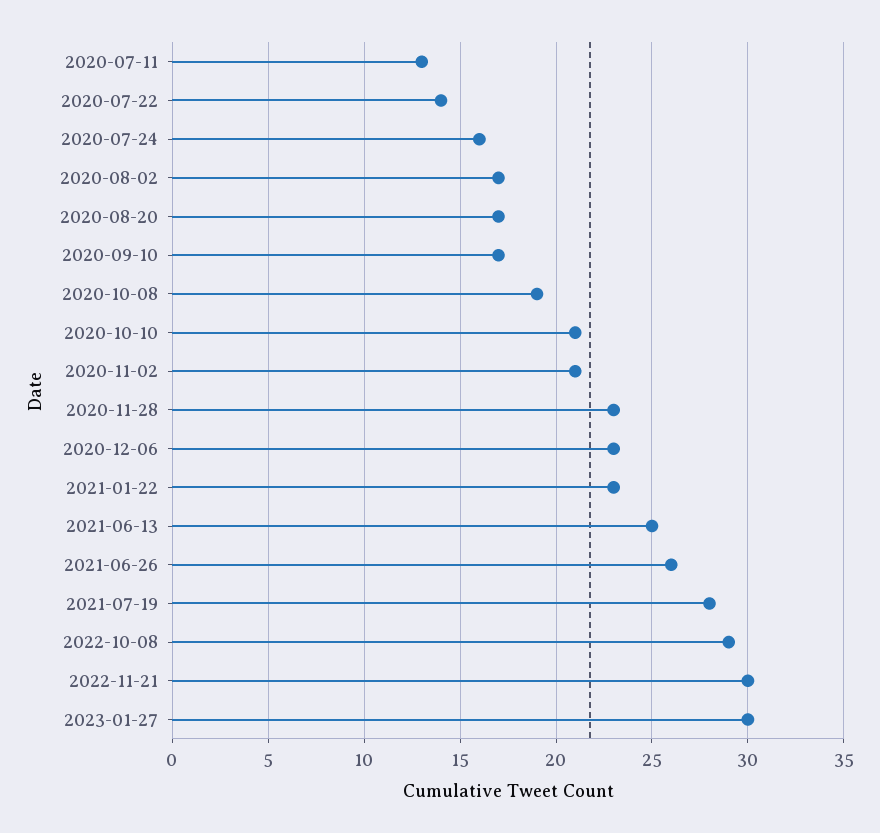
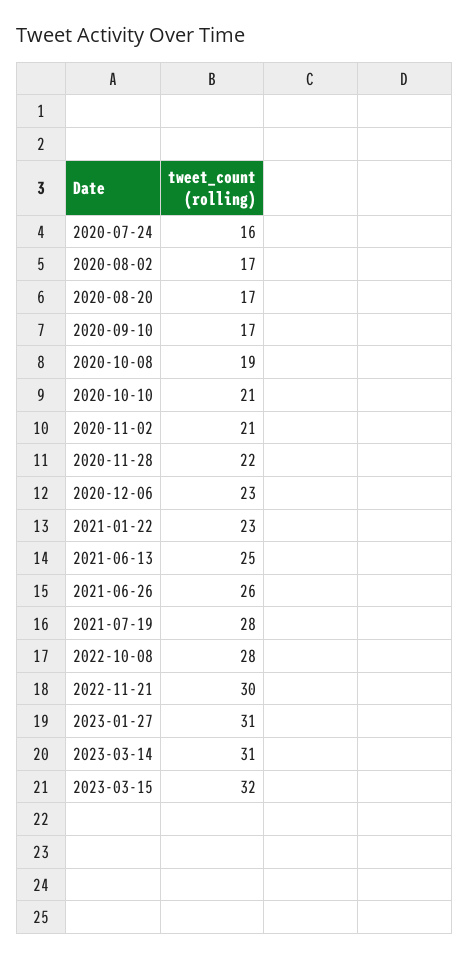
2020-07-11: 13 -> none
2020-07-22: 14 -> none
2020-11-28: 23 -> 22
2022-10-08: 29 -> 28
2023-01-27: 30 -> 31
2023-03-14: none -> 31
2023-03-15: none -> 32

